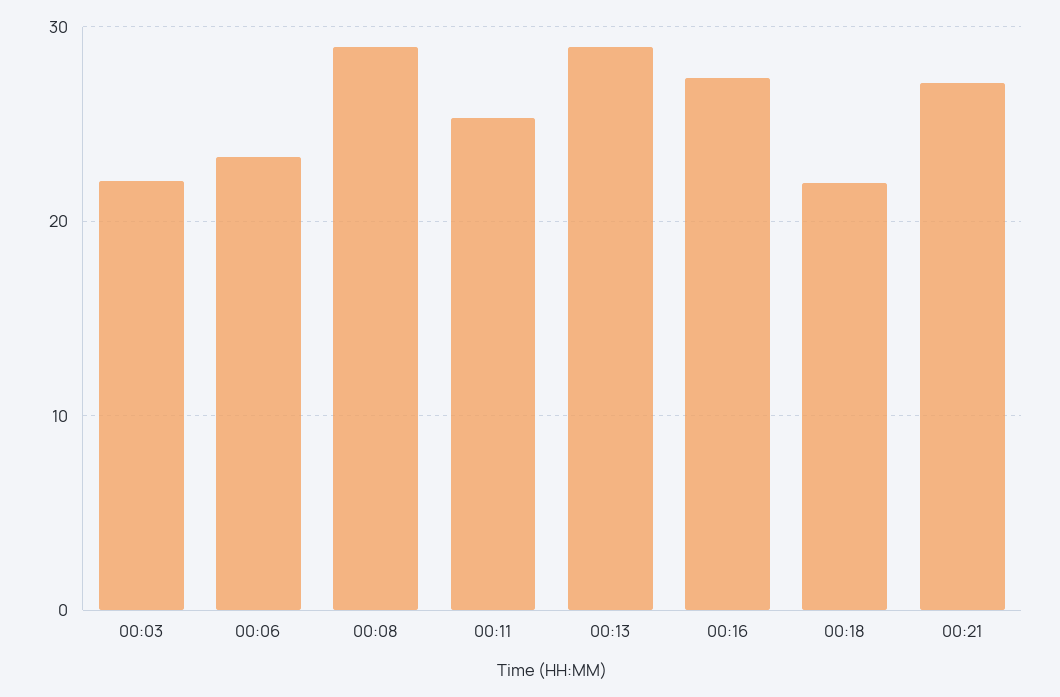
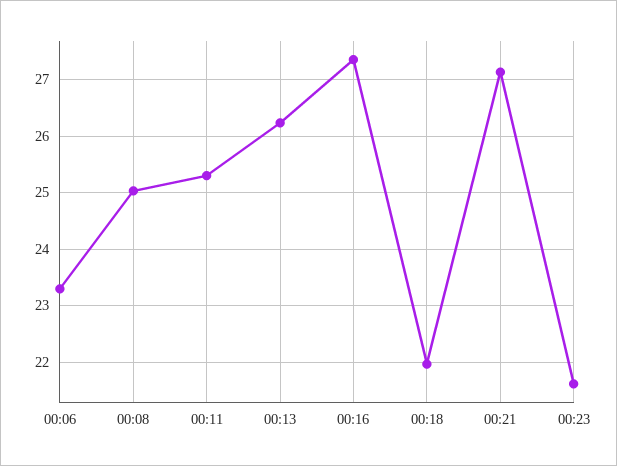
00:03: 22 -> none
00:08: 29 -> 25
00:13: 29 -> 26.2
00:23: none -> 21.6

